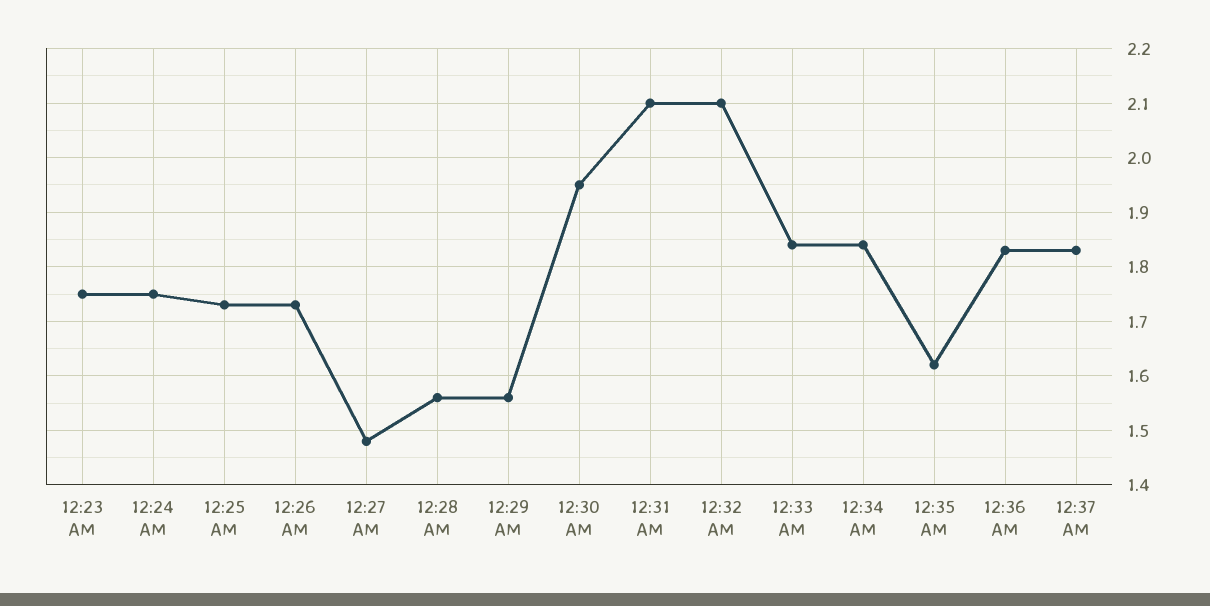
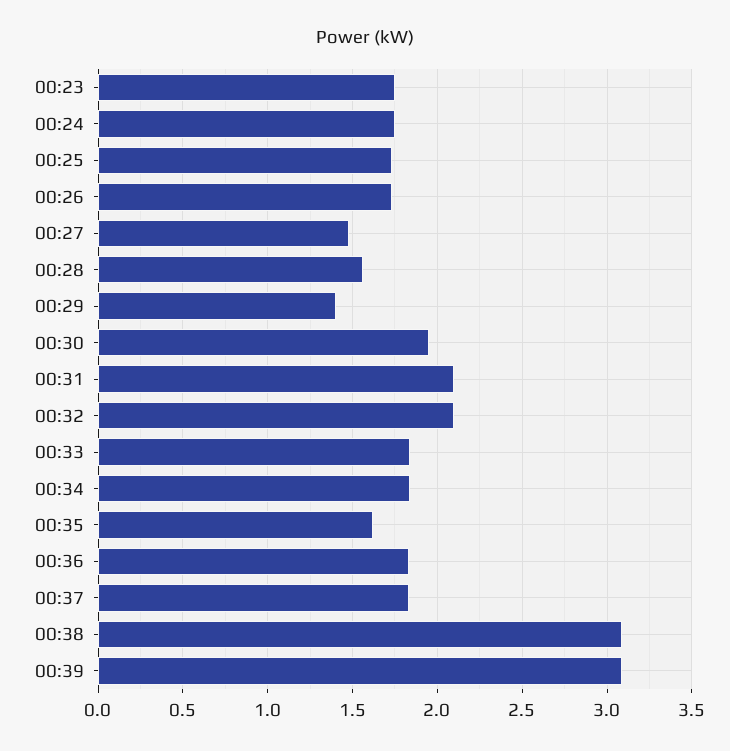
12:29 AM: 1.55 -> 1.4
00:38: none -> 3.1
00:39: none -> 3.1

